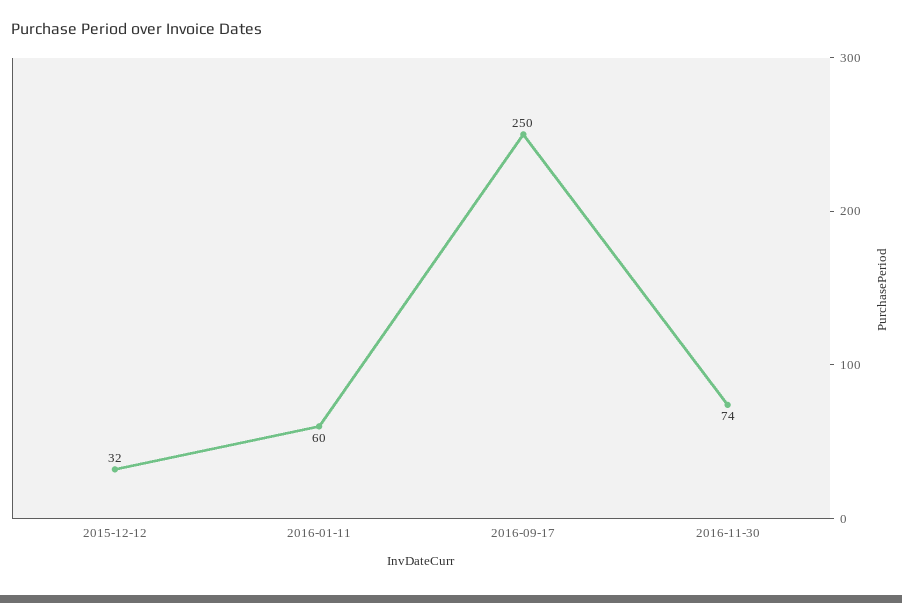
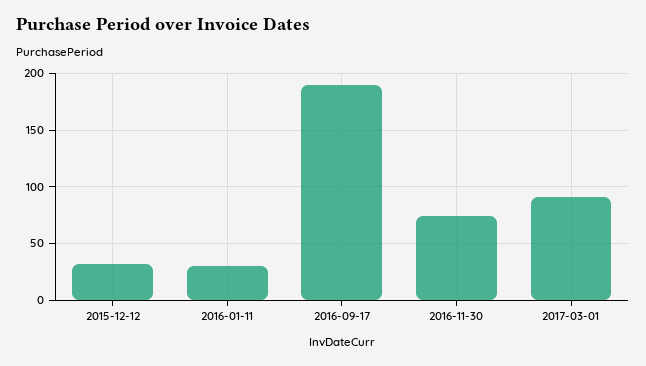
2016-01-11: 60 -> 30
2016-09-17: 250 -> 190
2017-03-01: none -> 90

